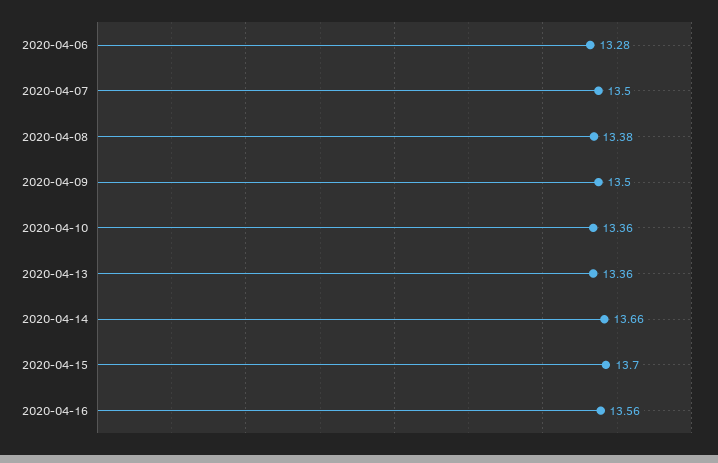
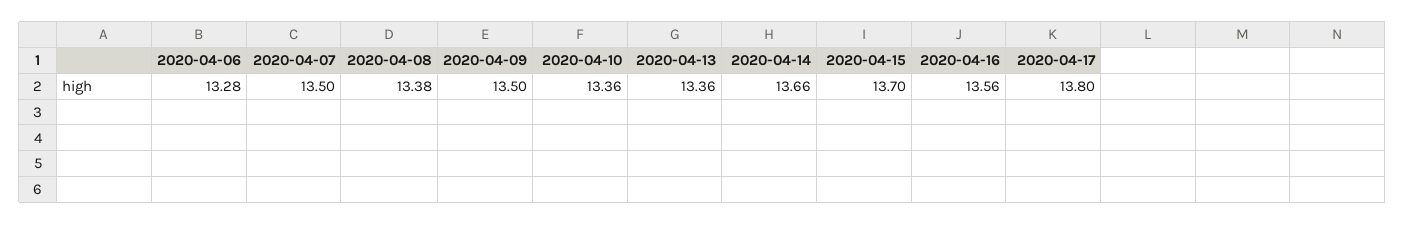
2020-04-17: none -> 13.8

